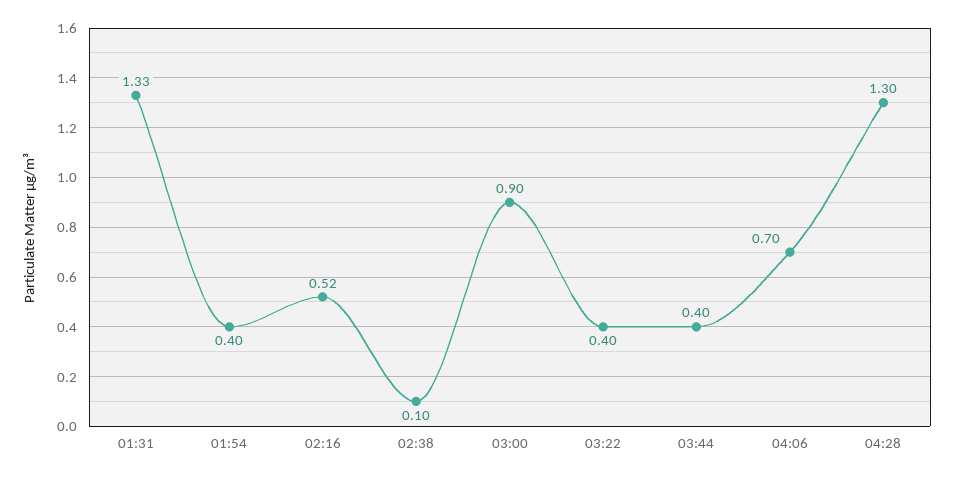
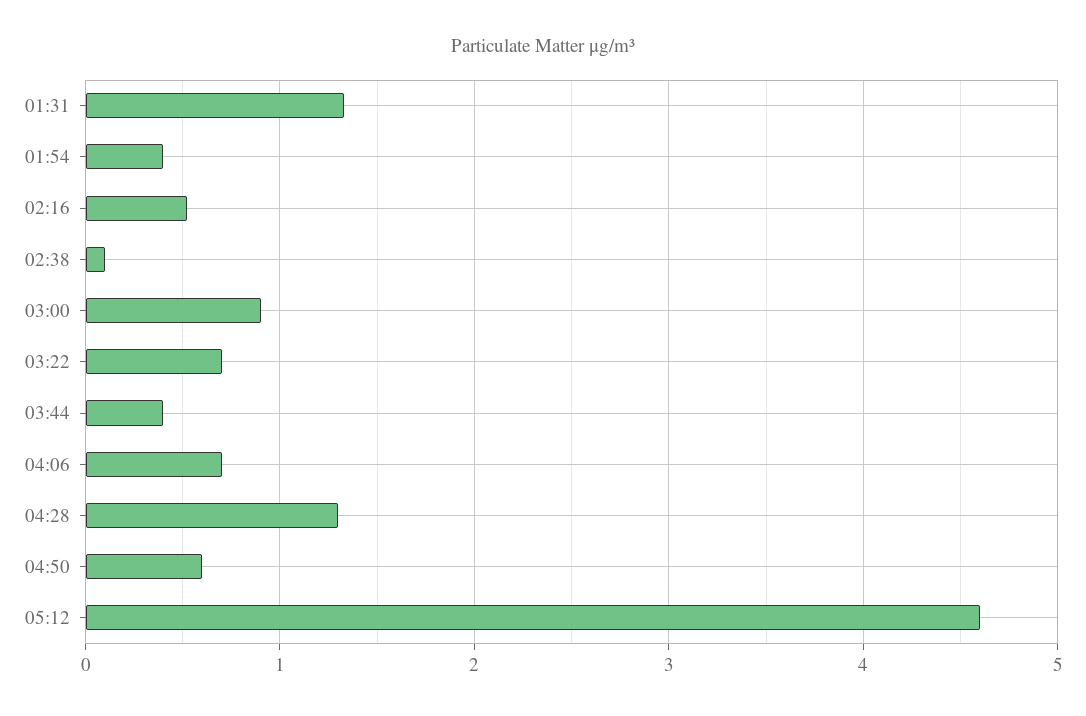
03:22: 0.4 -> 0.7
04:50: none -> 0.6
05:12: none -> 4.6

